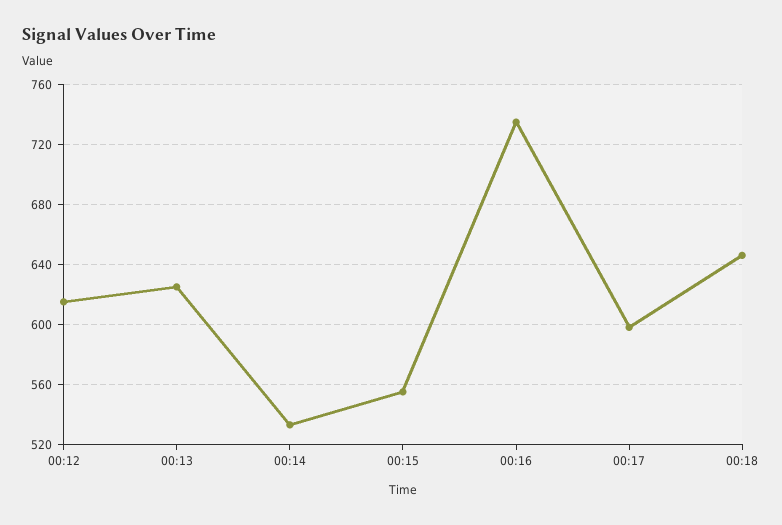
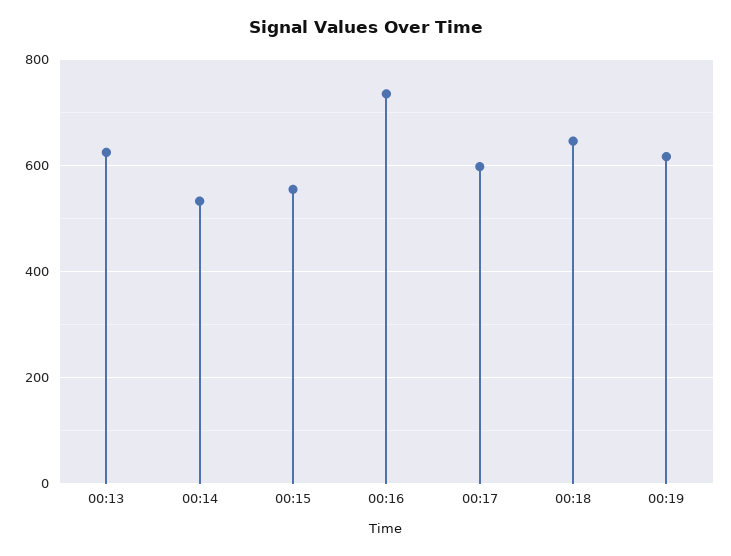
00:12: 615 -> none
00:19: none -> 620

